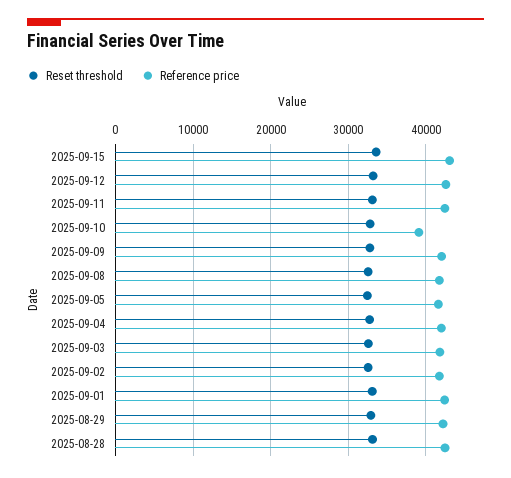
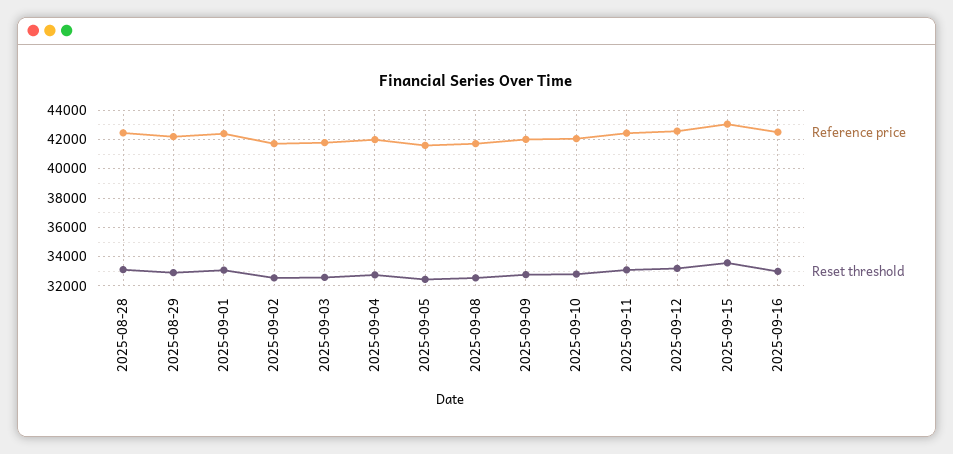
Reference price, 2025-09-10: 39000 -> 42000
Reference price, 2025-09-16: none -> 42500
Reset threshold, 2025-09-16: none -> 33000

